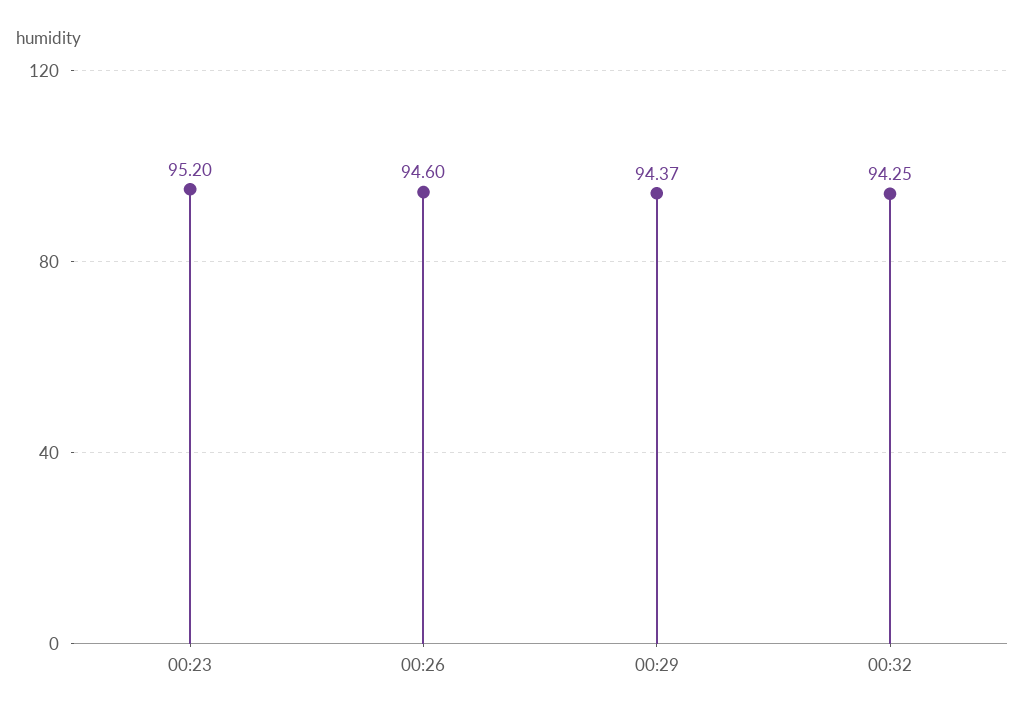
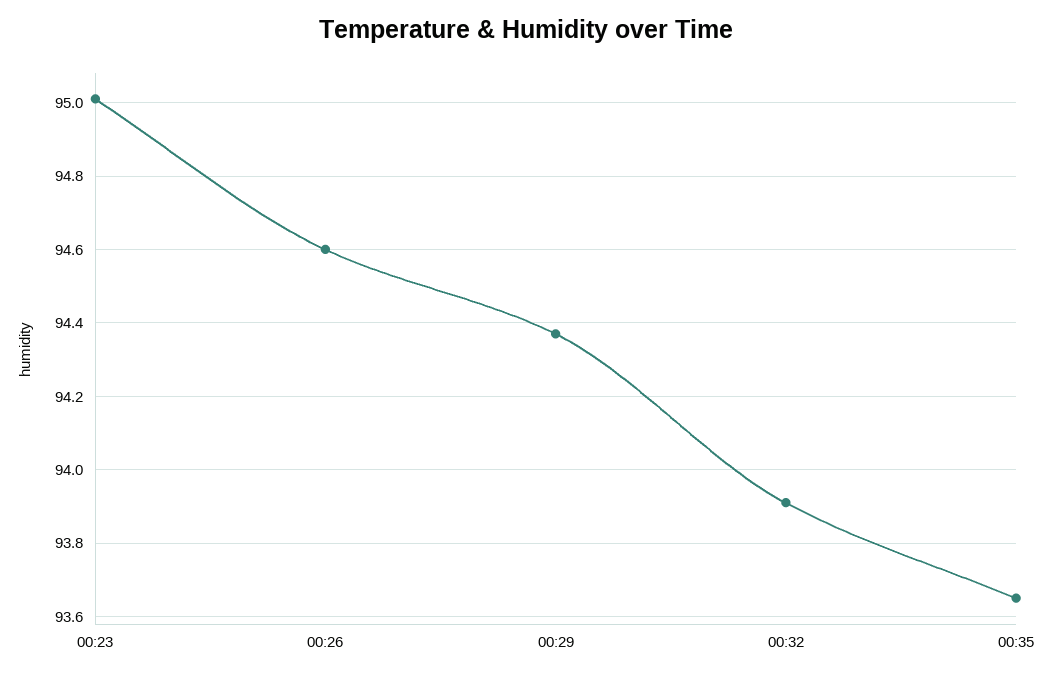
00:23: 95.2 -> 95
00:32: 94.25 -> 93.9
00:35: none -> 93.65

